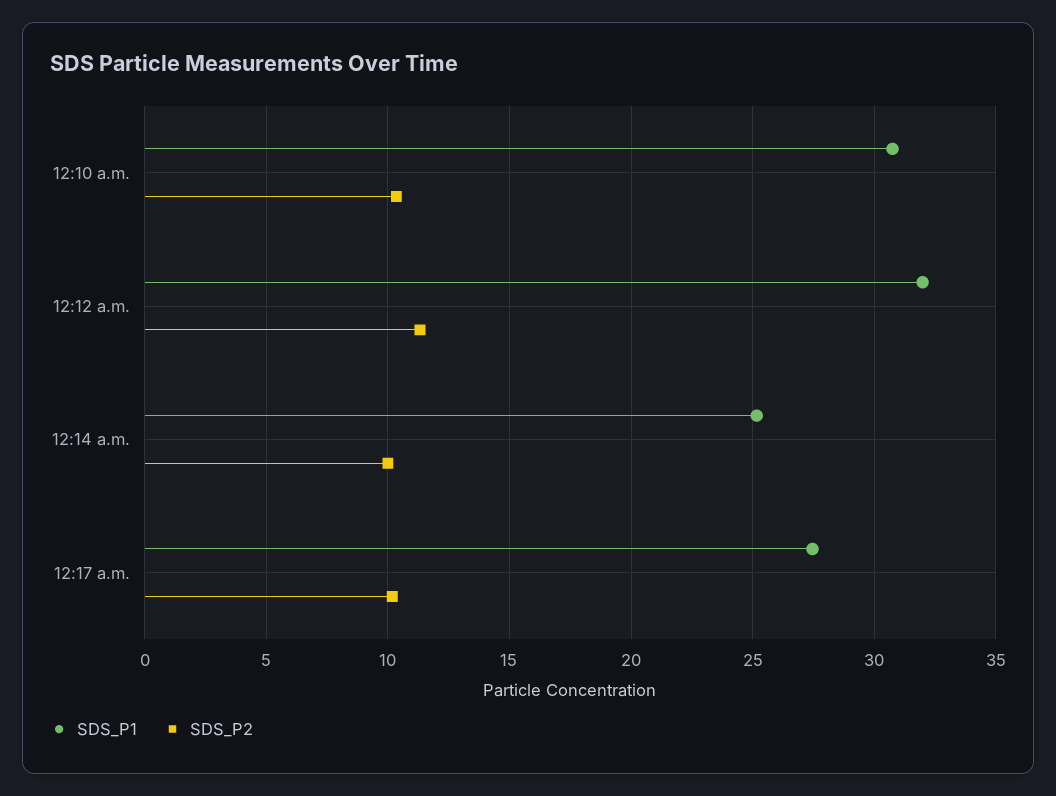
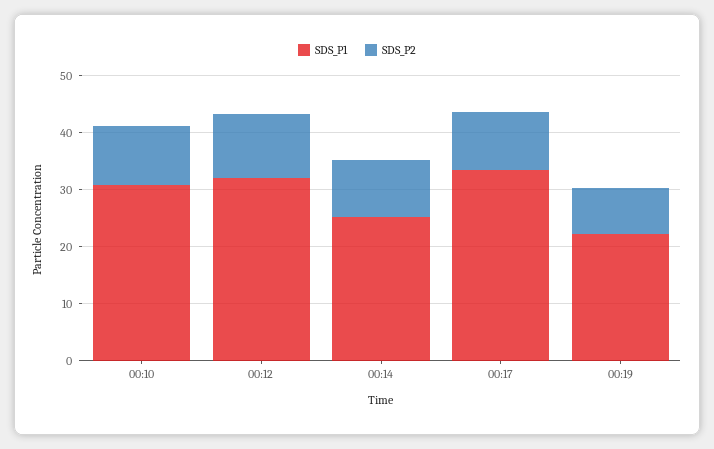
SDS_P1, 12:17 a.m.: 27.5 -> 34
SDS_P1, 00:19: none -> 22
SDS_P2, 00:19: none -> 8

